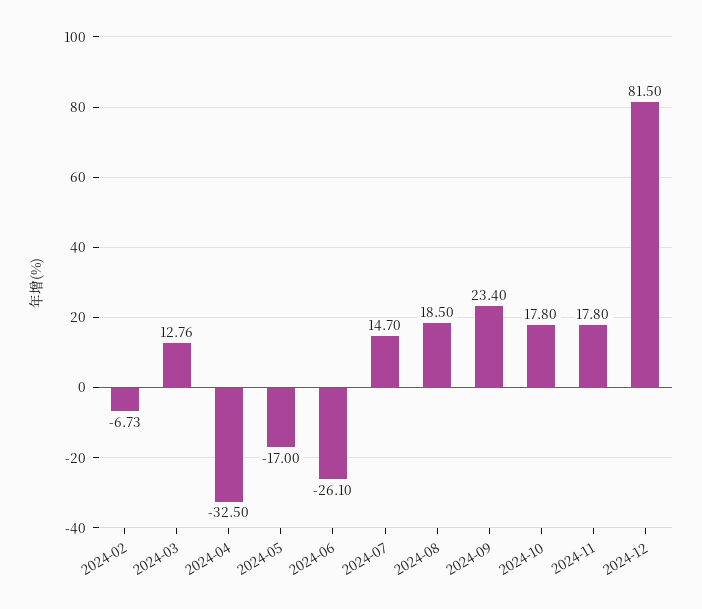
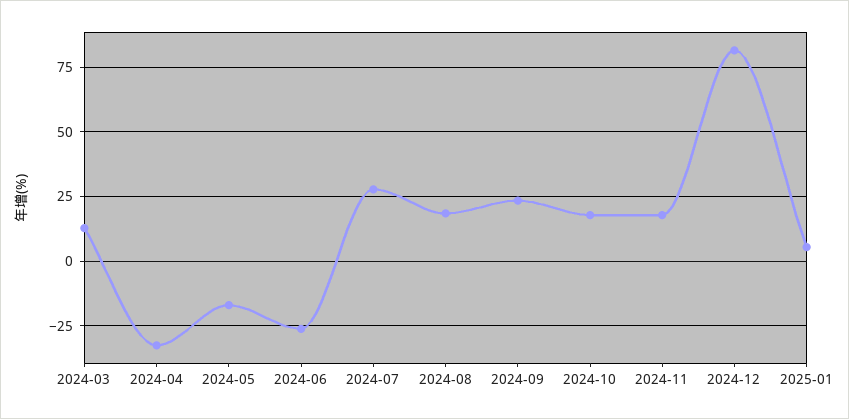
2024-02: -6.73 -> none
2024-07: 14.7 -> 27.5
2025-01: none -> 5

